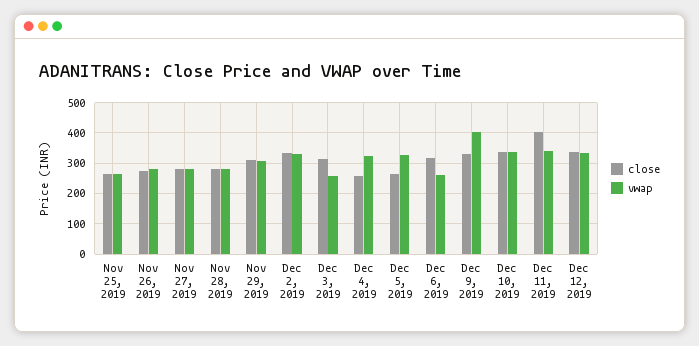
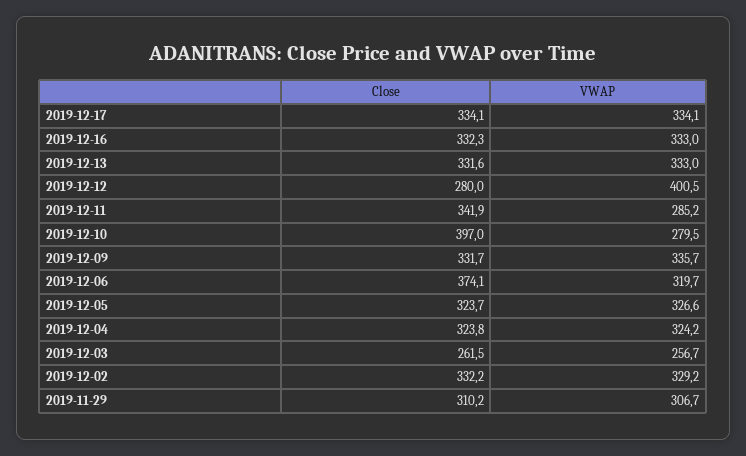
close, Nov 25, 2019: 260 -> none
vwap, Nov 25, 2019: 260 -> none
close, Nov 26, 2019: 280 -> none
vwap, Nov 26, 2019: 280 -> none
close, Nov 27, 2019: 280 -> none
vwap, Nov 27, 2019: 280 -> none
close, Nov 28, 2019: 280 -> none
vwap, Nov 28, 2019: 280 -> none
close, Dec 3, 2019: 320 -> 261.5
close, Dec 4, 2019: 260 -> 323.8
close, Dec 5, 2019: 260 -> 323.7
close, Dec 6, 2019: 320 -> 374.1
vwap, Dec 6, 2019: 260 -> 319.7
vwap, Dec 9, 2019: 400 -> 335.7
close, Dec 10, 2019: 340 -> 397
vwap, Dec 10, 2019: 340 -> 279.5
close, Dec 11, 2019: 400 -> 341.9
vwap, Dec 11, 2019: 340 -> 285.2
close, Dec 12, 2019: 340 -> 280
vwap, Dec 12, 2019: 340 -> 400.5
close, 2019-12-17: none -> 334.1
vwap, 2019-12-17: none -> 334.1
close, 2019-12-16: none -> 332.3
vwap, 2019-12-16: none -> 333
close, 2019-12-13: none -> 331.6
vwap, 2019-12-13: none -> 333

